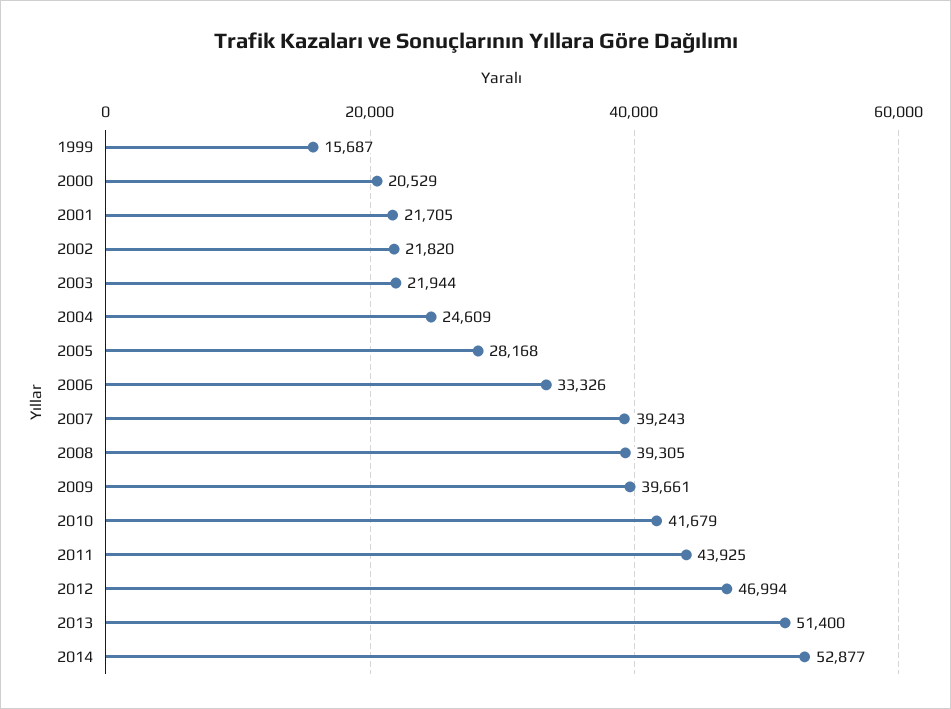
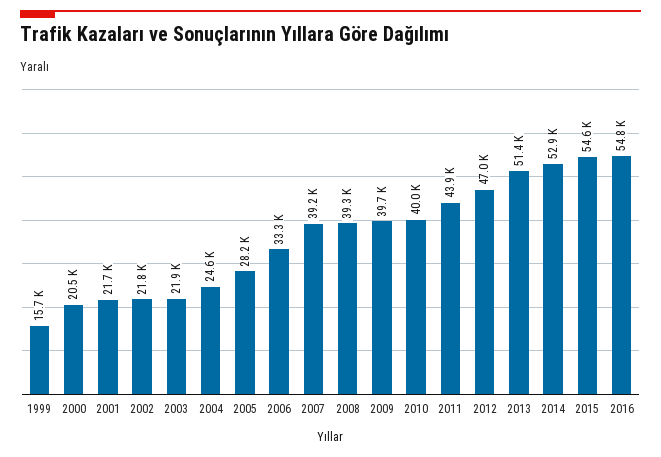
2010: 41679 -> 40000
2015: none -> 54600
2016: none -> 54800

